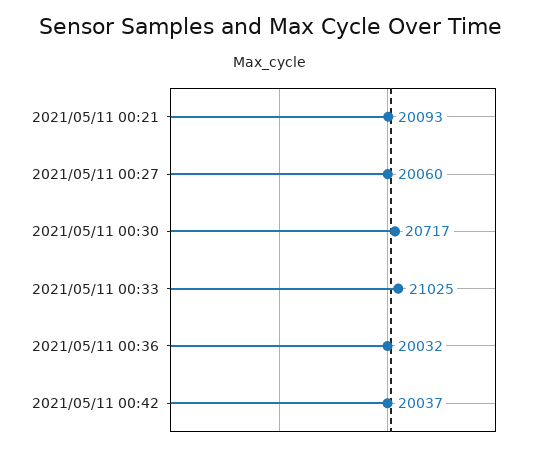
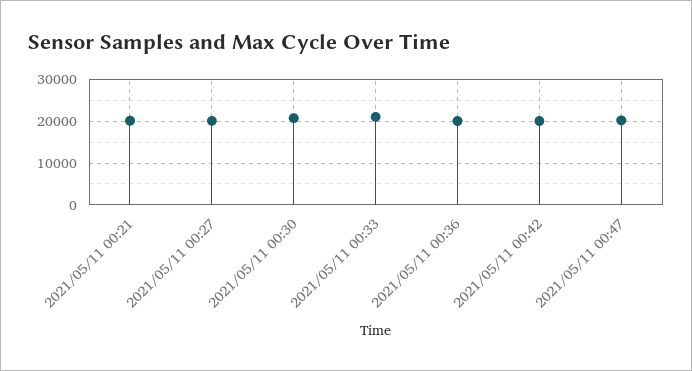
2021/05/11 00:47: none -> 20000

